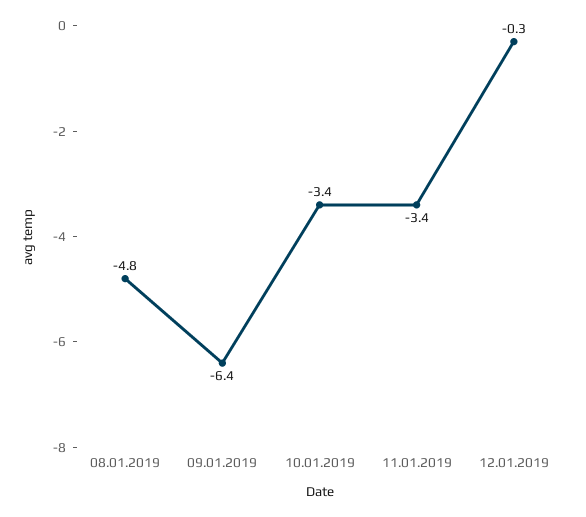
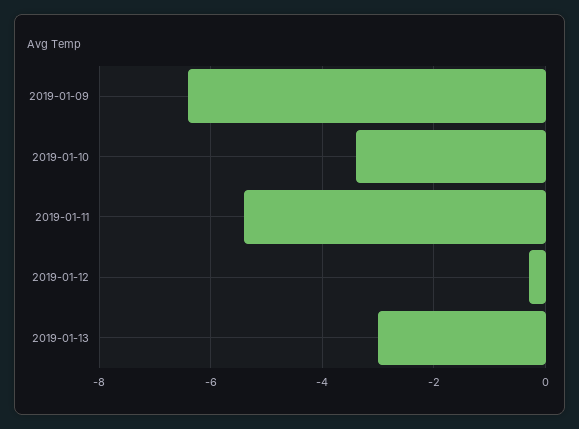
08.01.2019: -4.8 -> none
11.01.2019: -3.4 -> -5.5
2019-01-13: none -> -3

